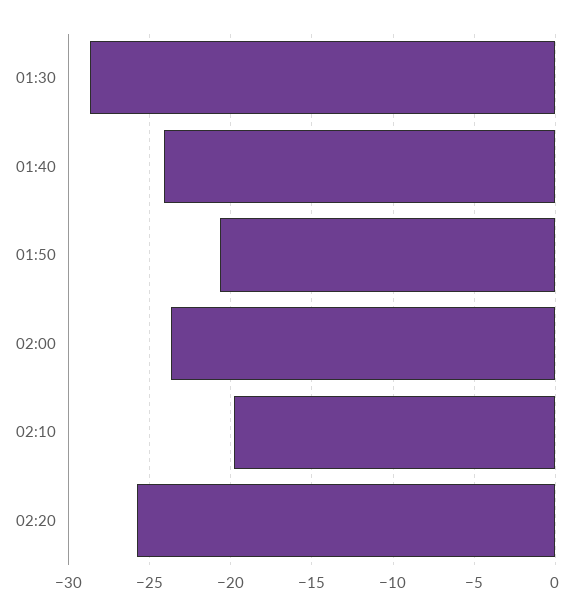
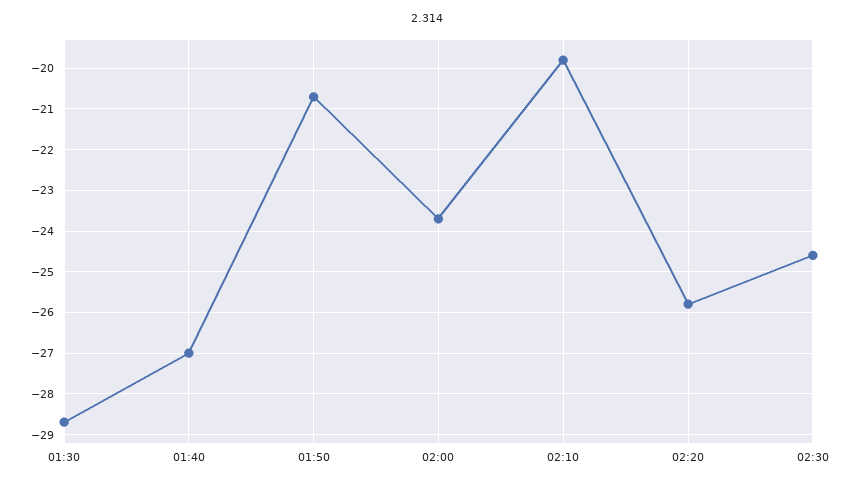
01:40: -24 -> -27
02:30: none -> -24.5

